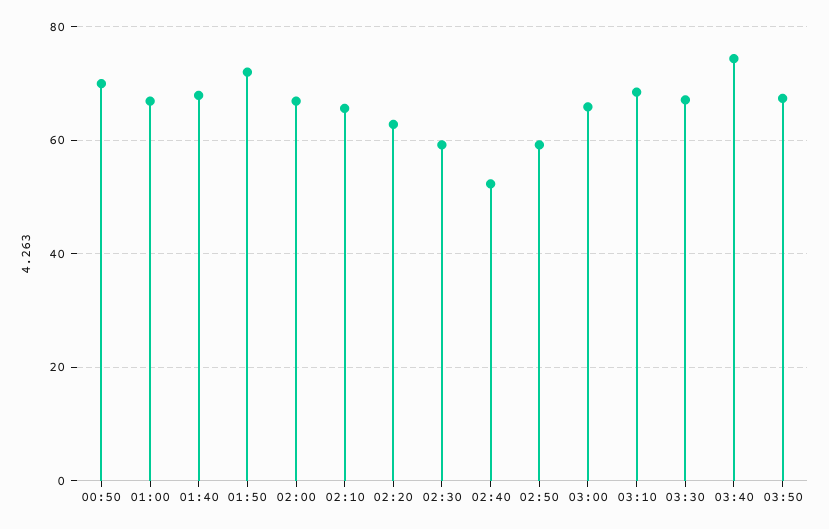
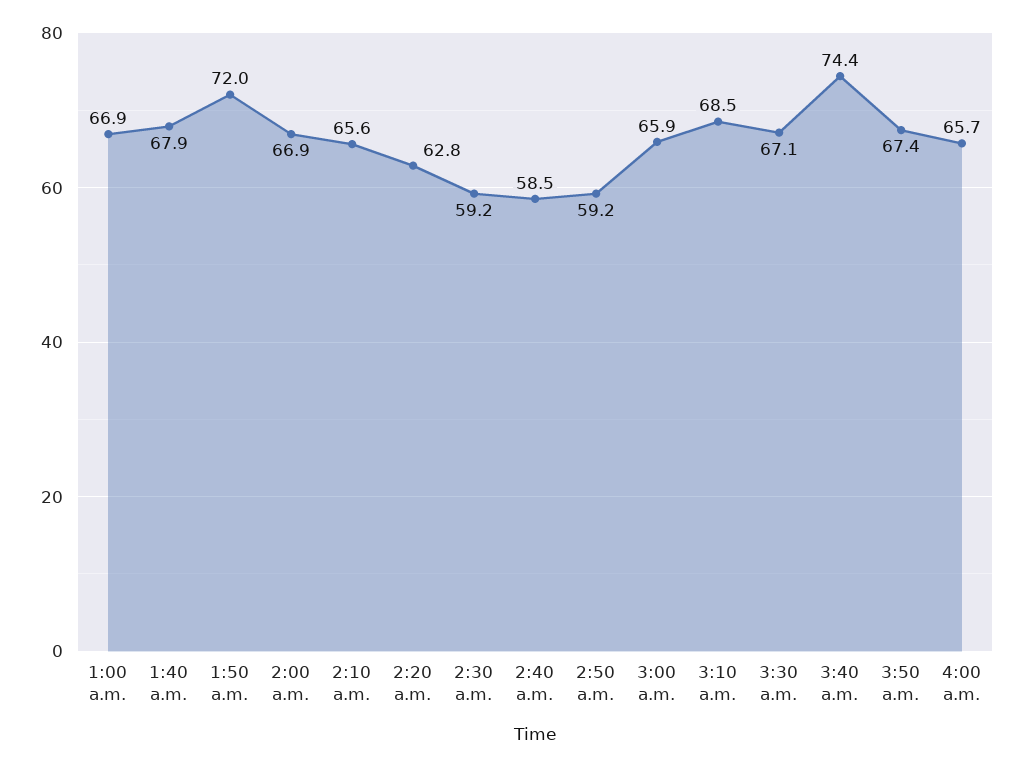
00:50: 70 -> none
02:40: 52 -> 58.5
4:00 a.m.: none -> 65.7

